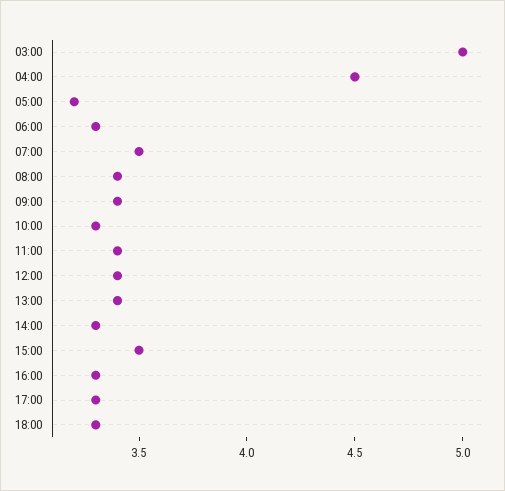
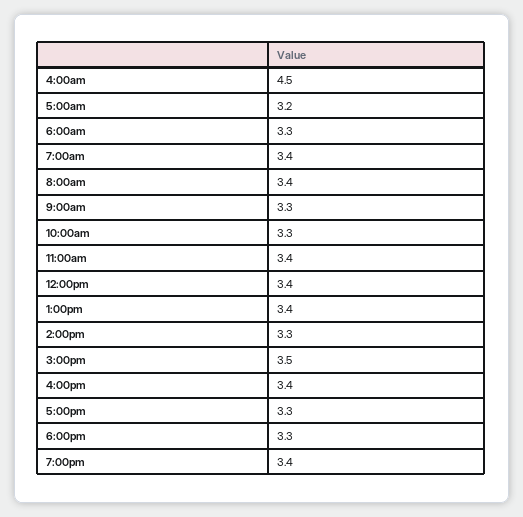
03:00: 5 -> none
07:00: 3.5 -> 3.4
09:00: 3.4 -> 3.3
16:00: 3.3 -> 3.4
7:00pm: none -> 3.4

